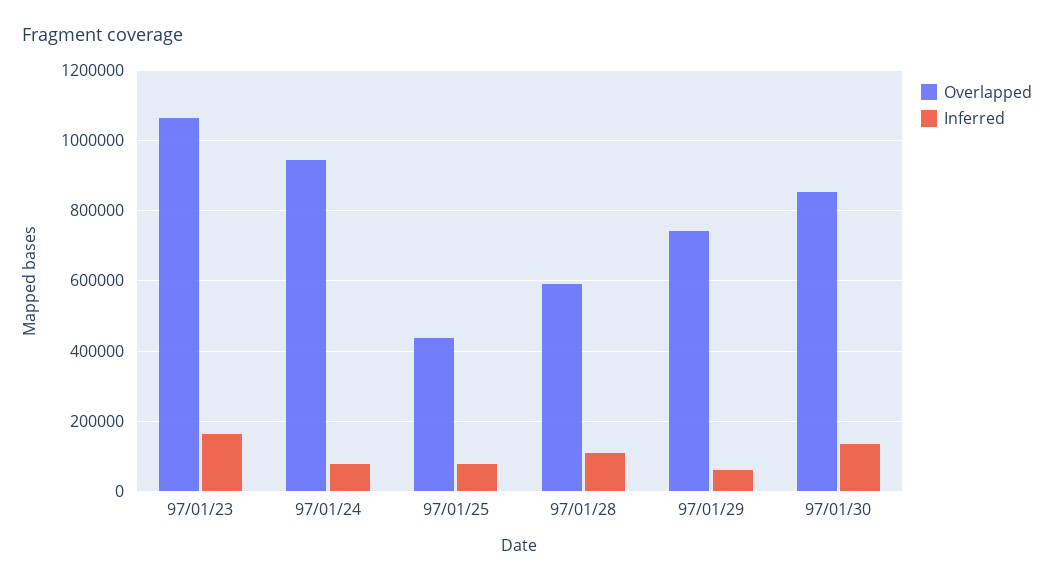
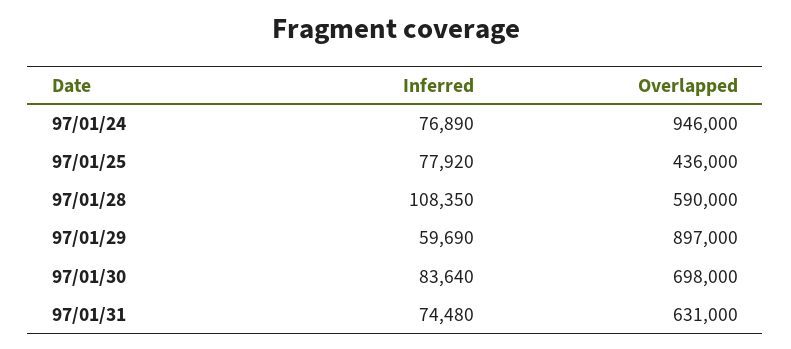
Overlapped, 97/01/23: 1060000 -> none
Inferred, 97/01/23: 160000 -> none
Overlapped, 97/01/29: 740000 -> 897000
Overlapped, 97/01/30: 860000 -> 698000
Inferred, 97/01/30: 140000 -> 83640
Inferred, 97/01/31: none -> 74480
Overlapped, 97/01/31: none -> 631000

